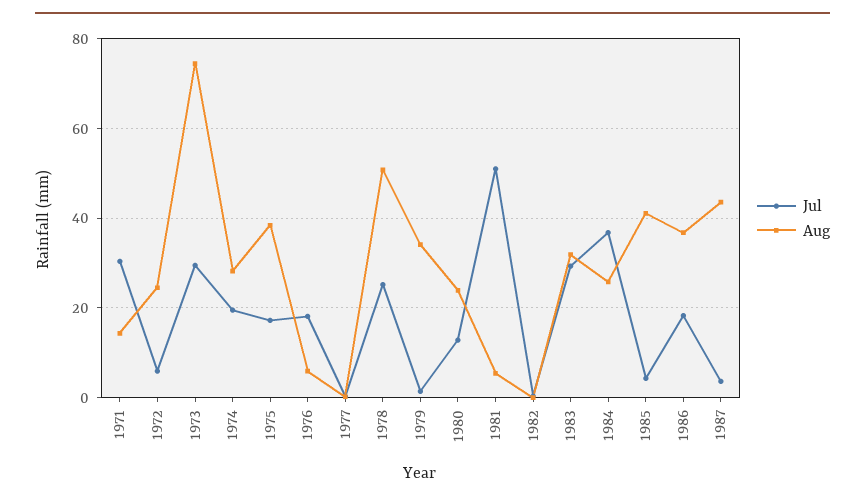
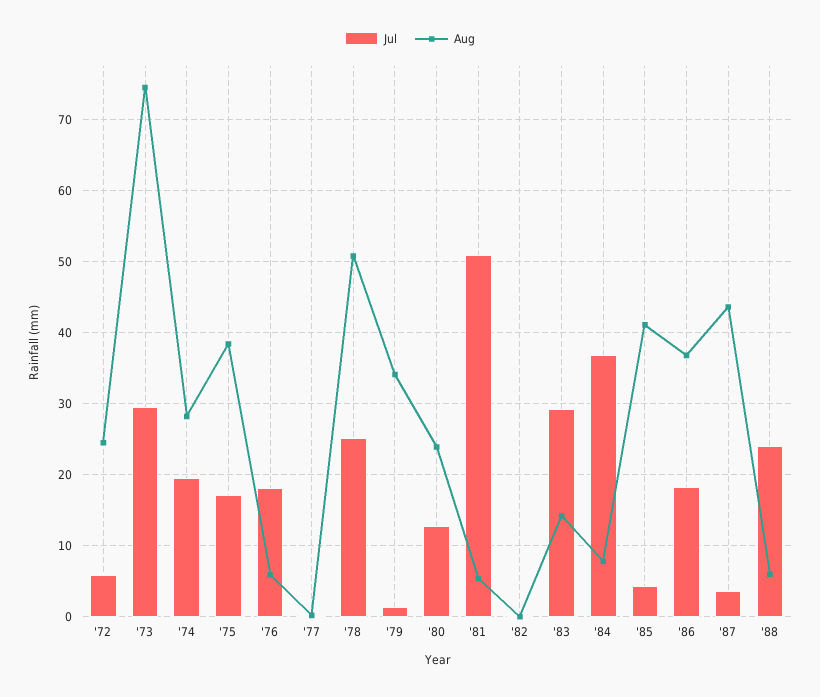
Jul, 1971: 30 -> none
Aug, 1971: 14 -> none
Aug, 1983: 32 -> 14
Aug, 1984: 26 -> 8
Jul, '88: none -> 24
Aug, '88: none -> 6

